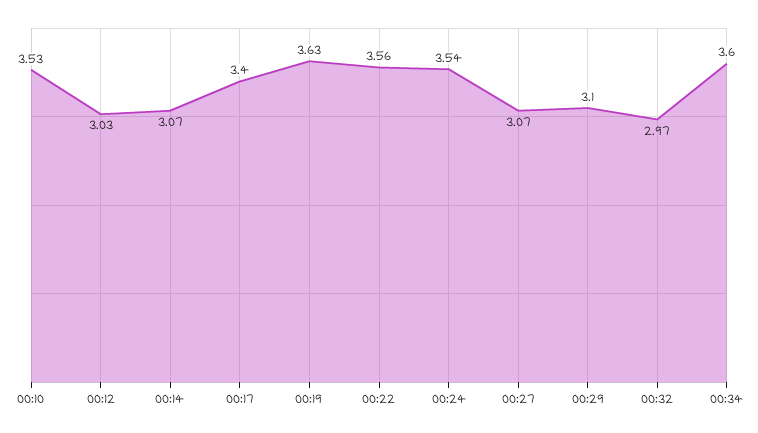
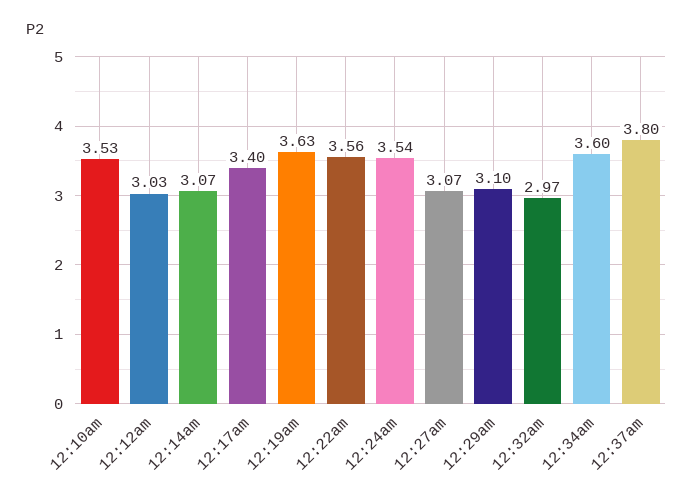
12:37am: none -> 3.8

